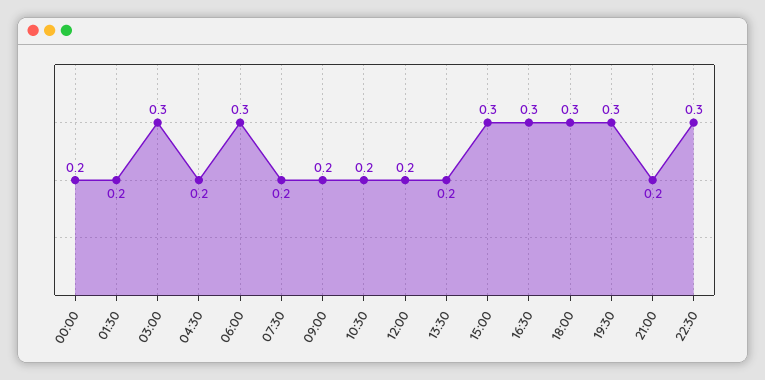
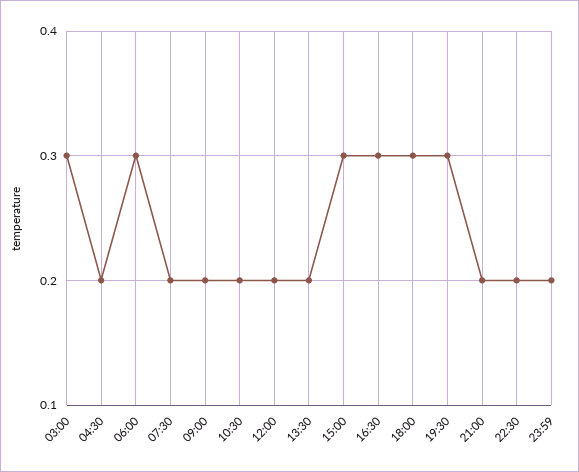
00:00: 0.2 -> none
01:30: 0.2 -> none
22:30: 0.3 -> 0.2
23:59: none -> 0.2

